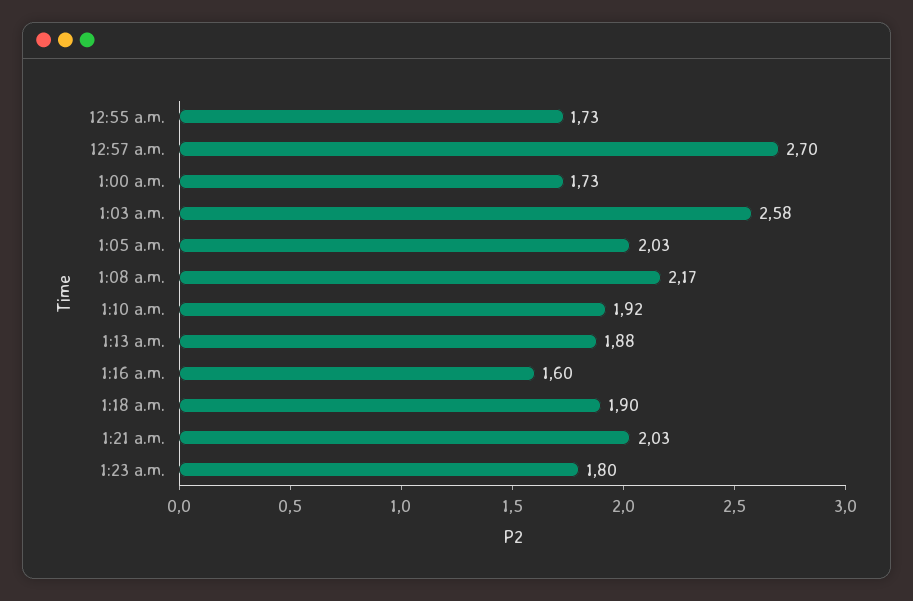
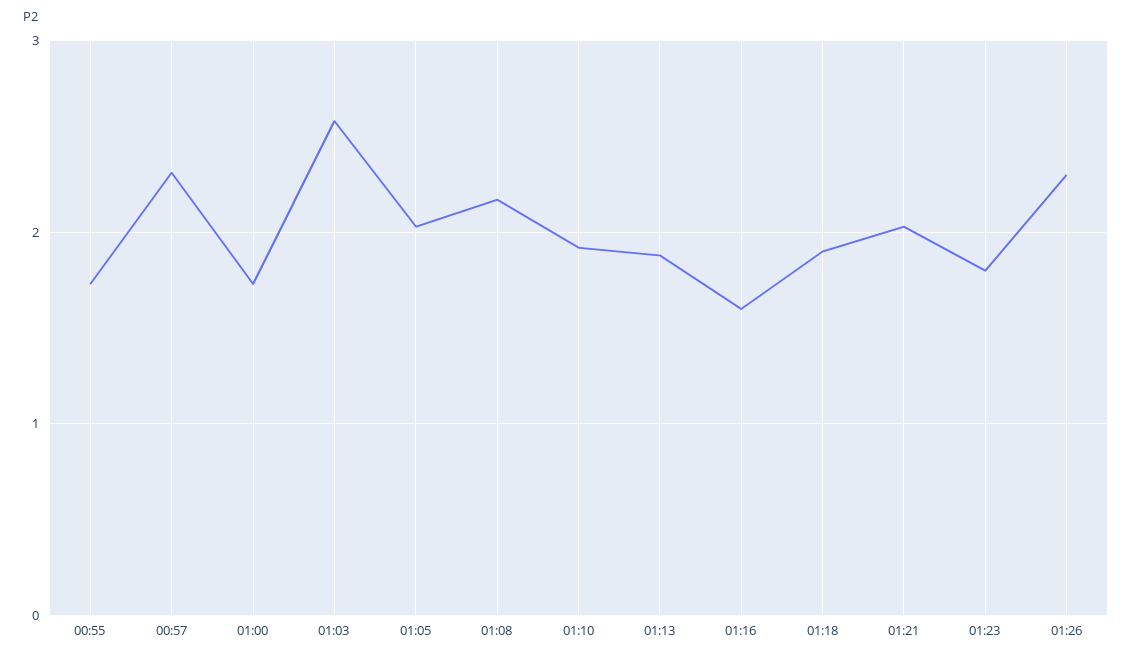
12:57 a.m.: 2.7 -> 2.3
01:26: none -> 2.3

